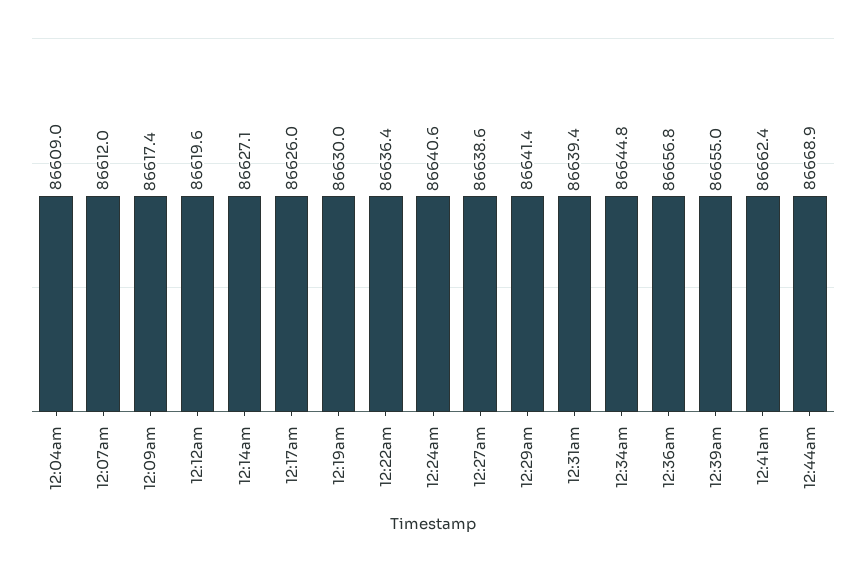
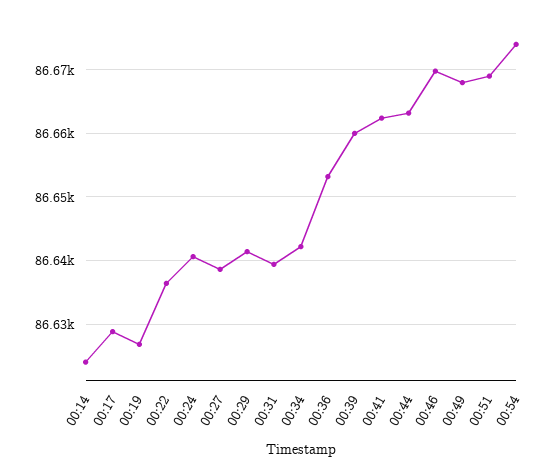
12:04am: 86609 -> none
12:07am: 86612 -> none
12:09am: 86617.4 -> none
12:12am: 86619.6 -> none
12:14am: 86627.1 -> 86624
12:17am: 86626 -> 86629
12:19am: 86630 -> 86627
12:34am: 86644.8 -> 86642
12:36am: 86656.8 -> 86653
12:39am: 86655 -> 86660
12:44am: 86668.9 -> 86663
00:46: none -> 86670
00:49: none -> 86668
00:51: none -> 86669
00:54: none -> 86674

